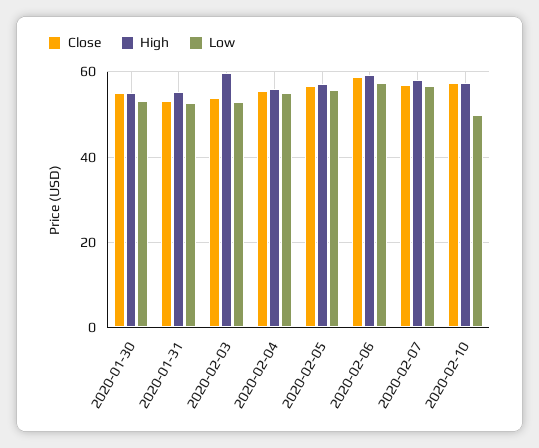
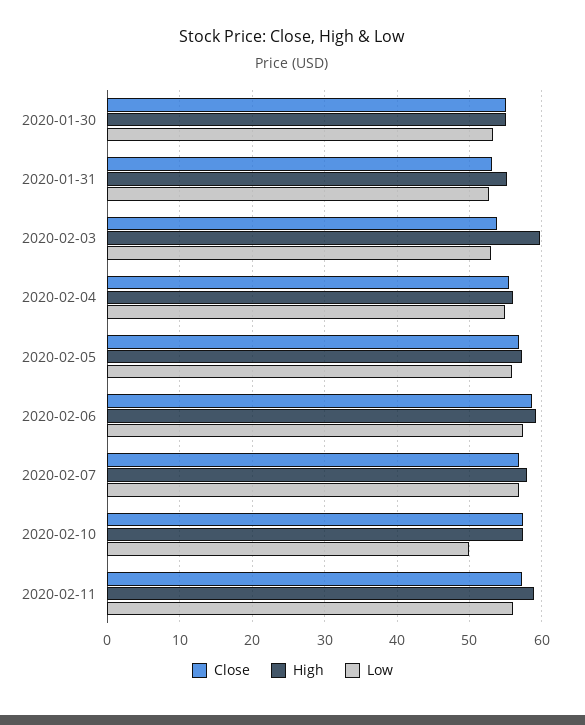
Close, 2020-02-11: none -> 57
High, 2020-02-11: none -> 59
Low, 2020-02-11: none -> 56

